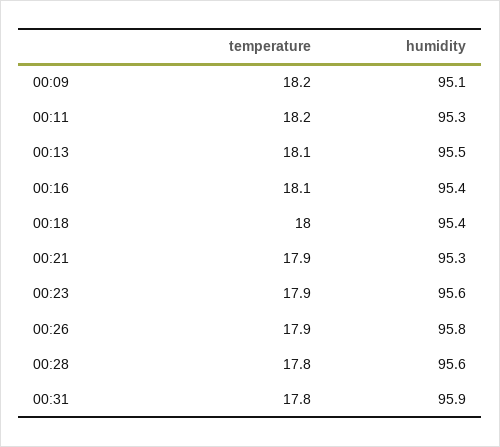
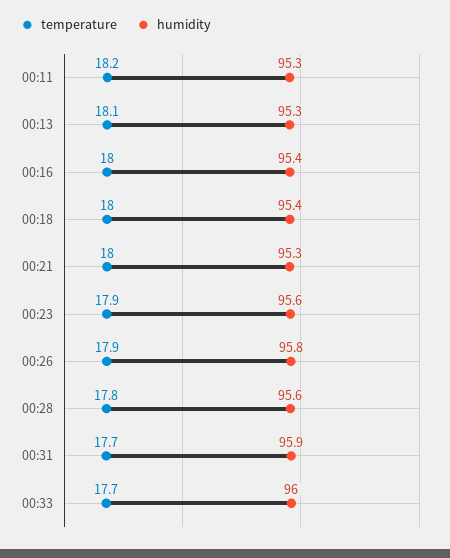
temperature, 00:09: 18.2 -> none
humidity, 00:09: 95.1 -> none
humidity, 00:13: 95.5 -> 95.3
temperature, 00:16: 18.1 -> 18
temperature, 00:21: 17.9 -> 18
temperature, 00:31: 17.8 -> 17.7
temperature, 00:33: none -> 17.7
humidity, 00:33: none -> 96

